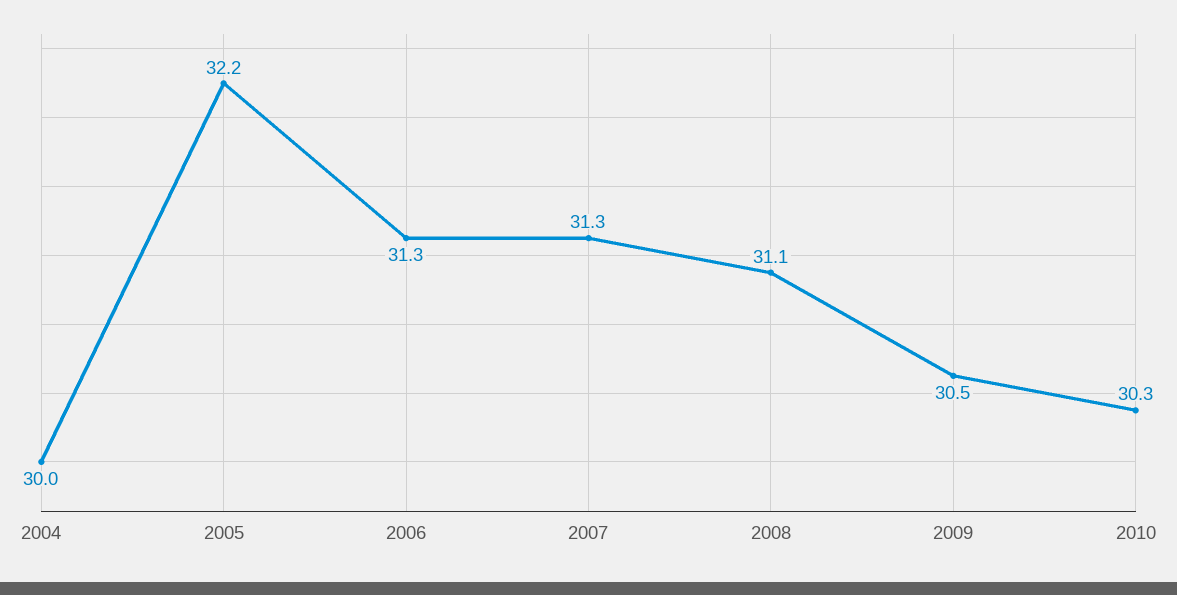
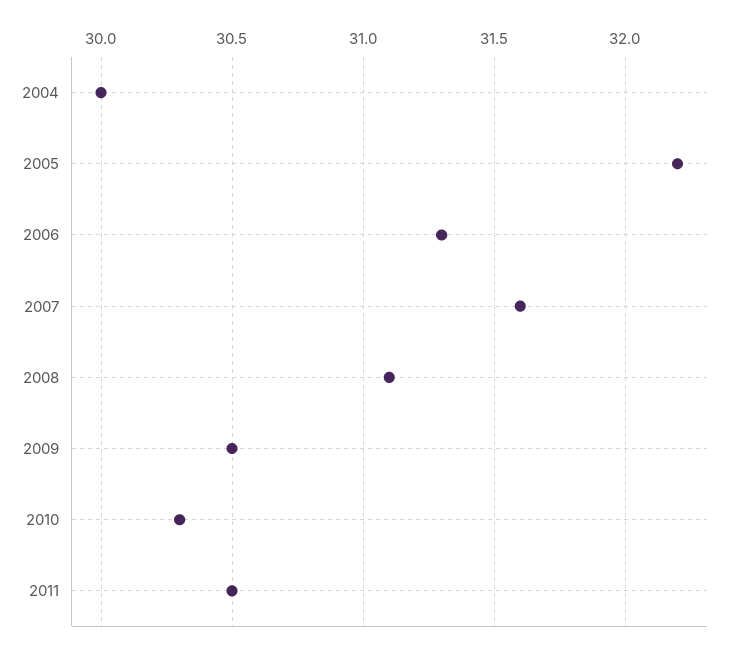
2007: 31.3 -> 31.6
2011: none -> 30.5

